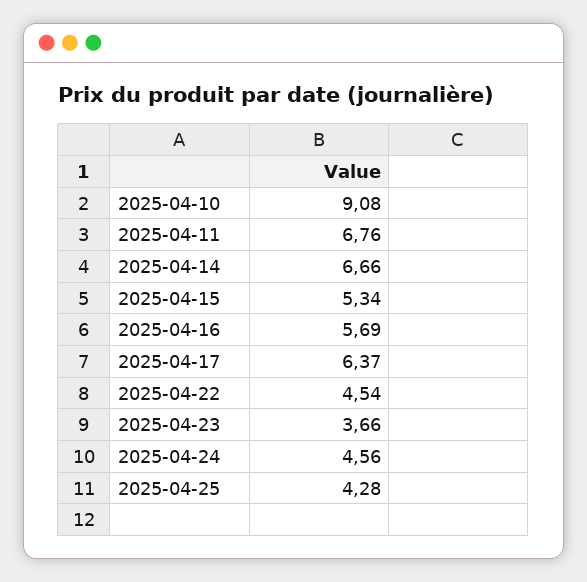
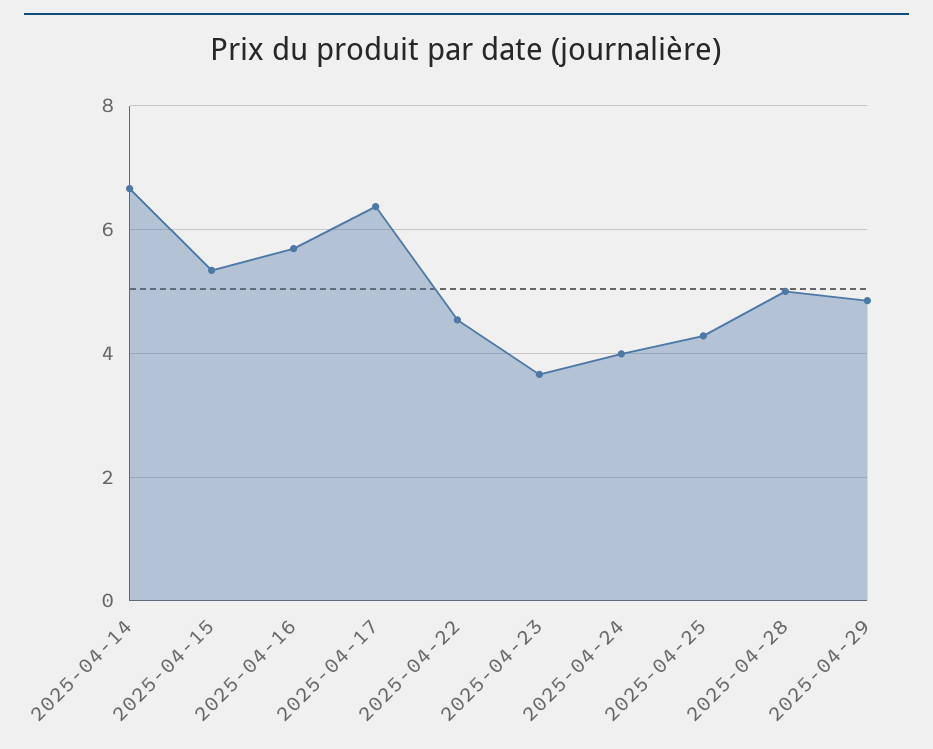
2025-04-10: 9.08 -> none
2025-04-11: 6.76 -> none
2025-04-24: 4.56 -> 4
2025-04-28: none -> 5
2025-04-29: none -> 4.8

